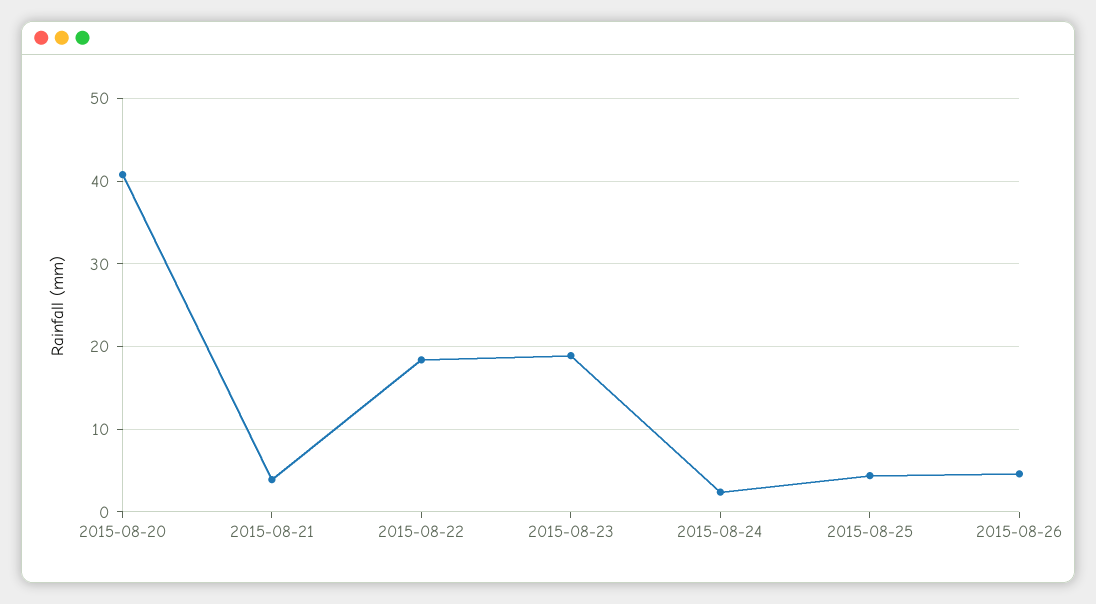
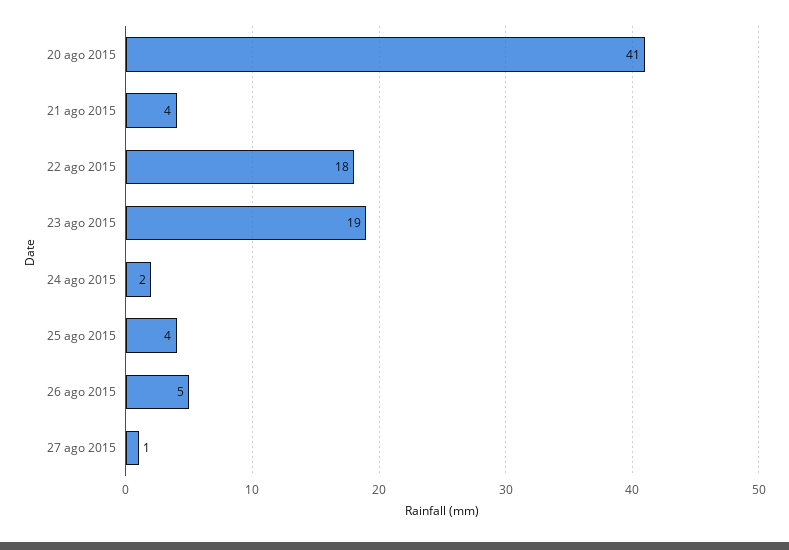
27 ago 2015: none -> 1

